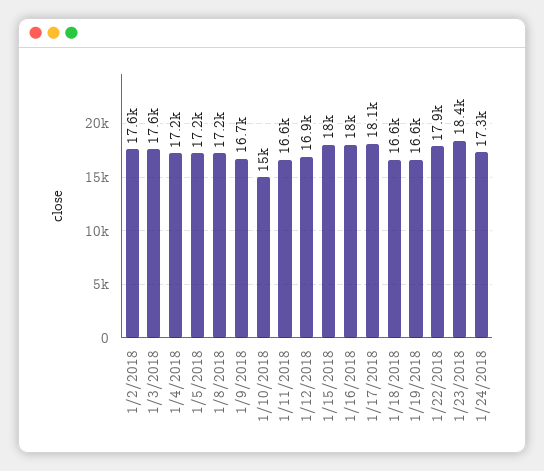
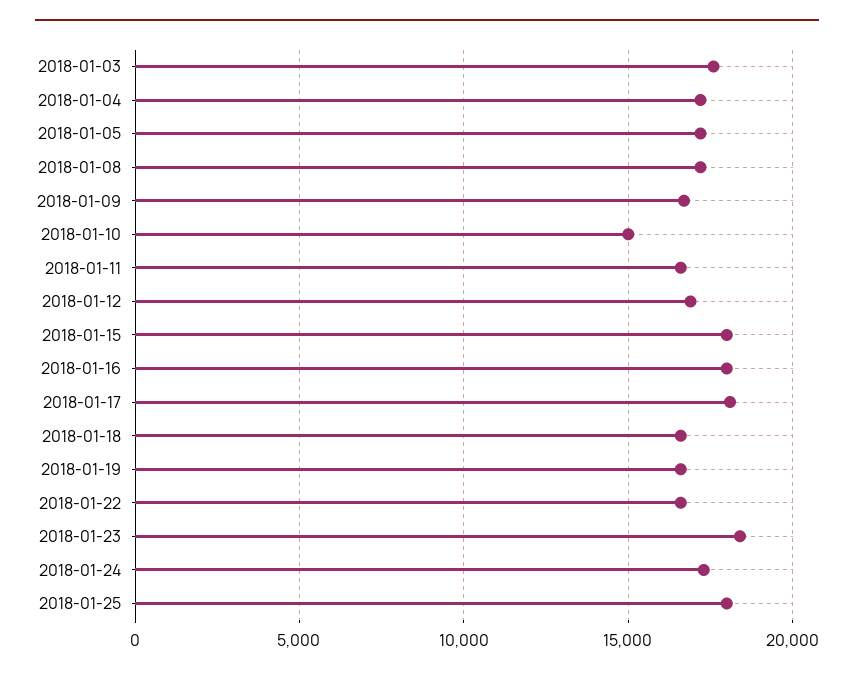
1/2/2018: 17600 -> none
1/22/2018: 17900 -> 16500
2018-01-25: none -> 18000

